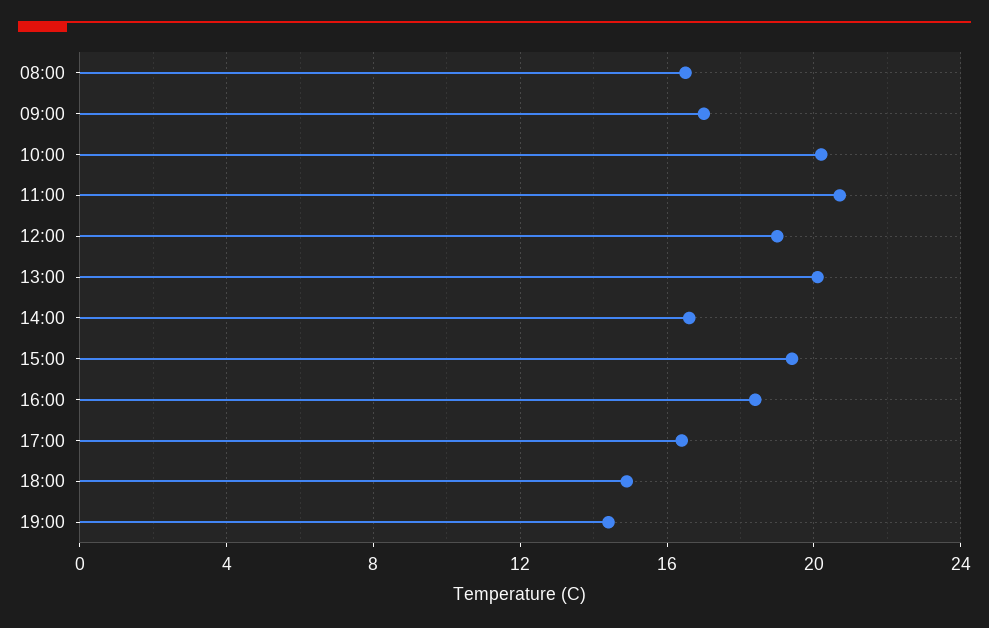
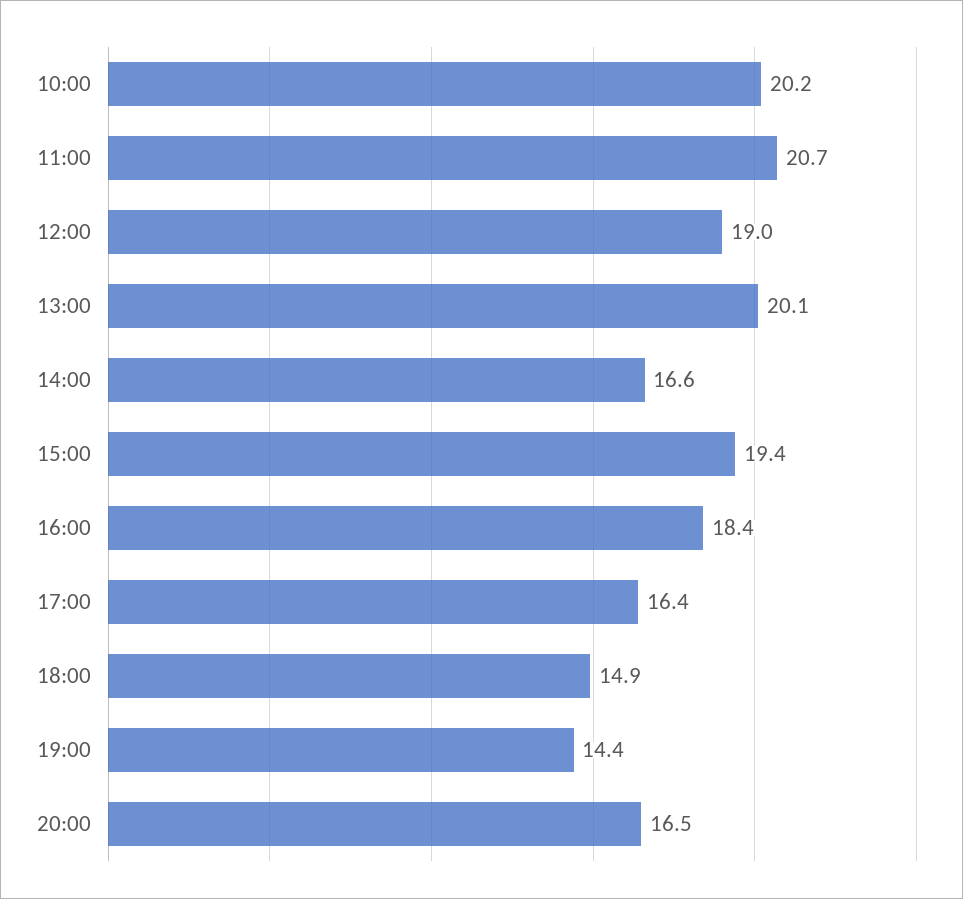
08:00: 16.5 -> none
09:00: 17 -> none
20:00: none -> 16.5

